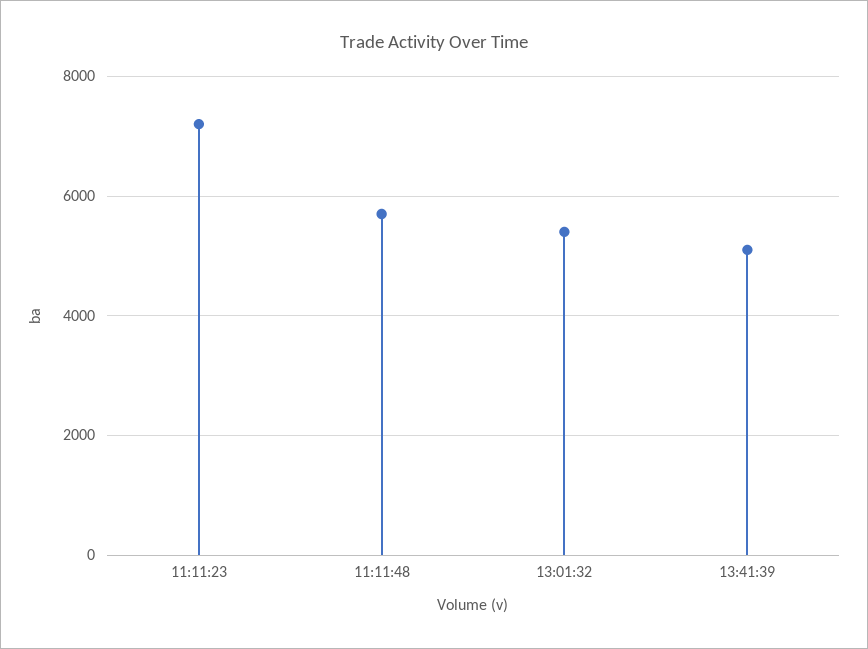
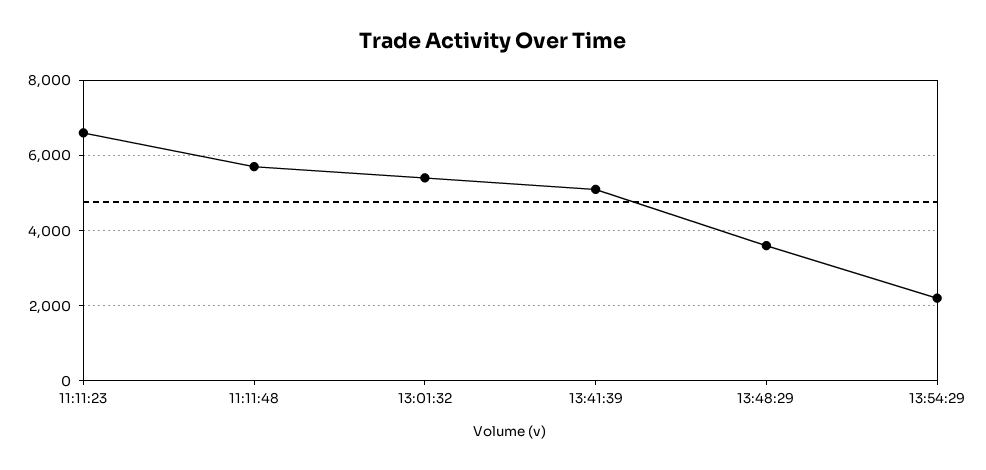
11:11:23: 7200 -> 6600
13:48:29: none -> 3600
13:54:29: none -> 2200

